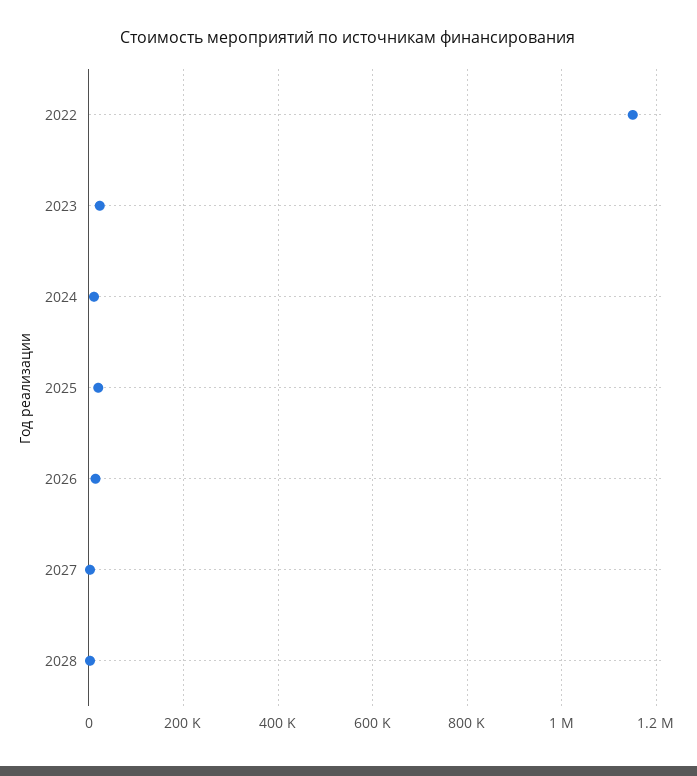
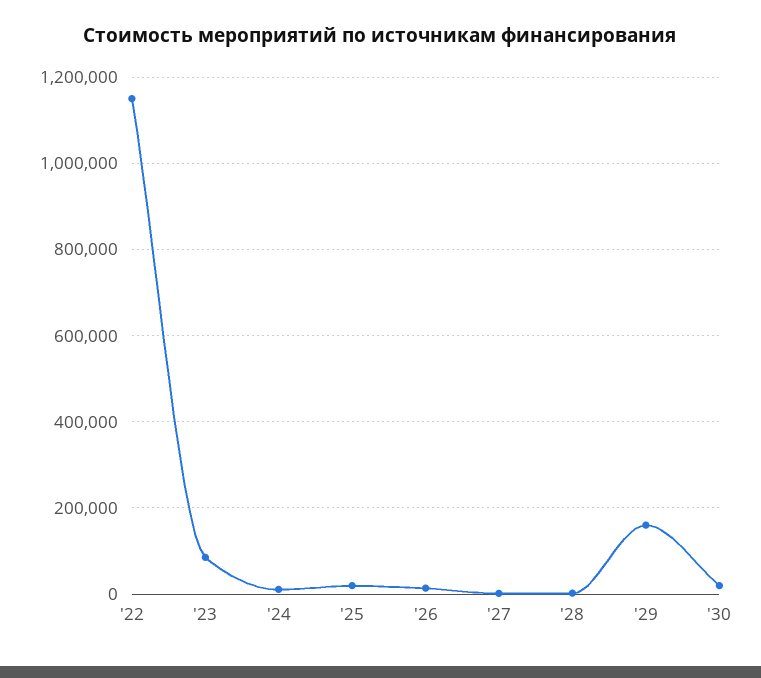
2023: 20000 -> 80000
'29: none -> 160000
'30: none -> 20000

